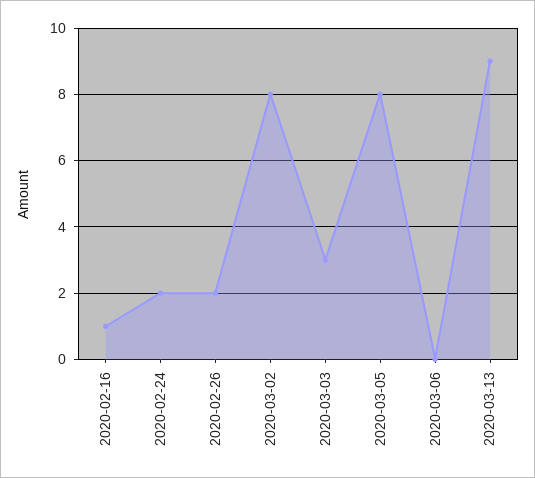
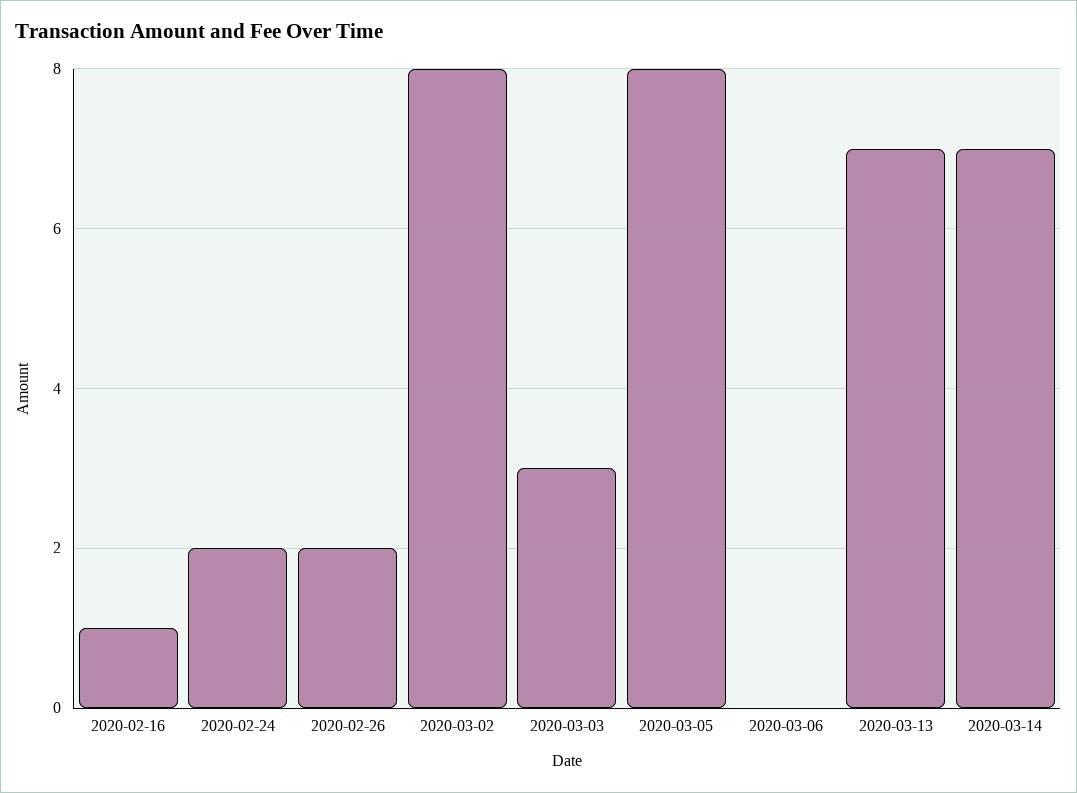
2020-03-13: 9 -> 7
2020-03-14: none -> 7

